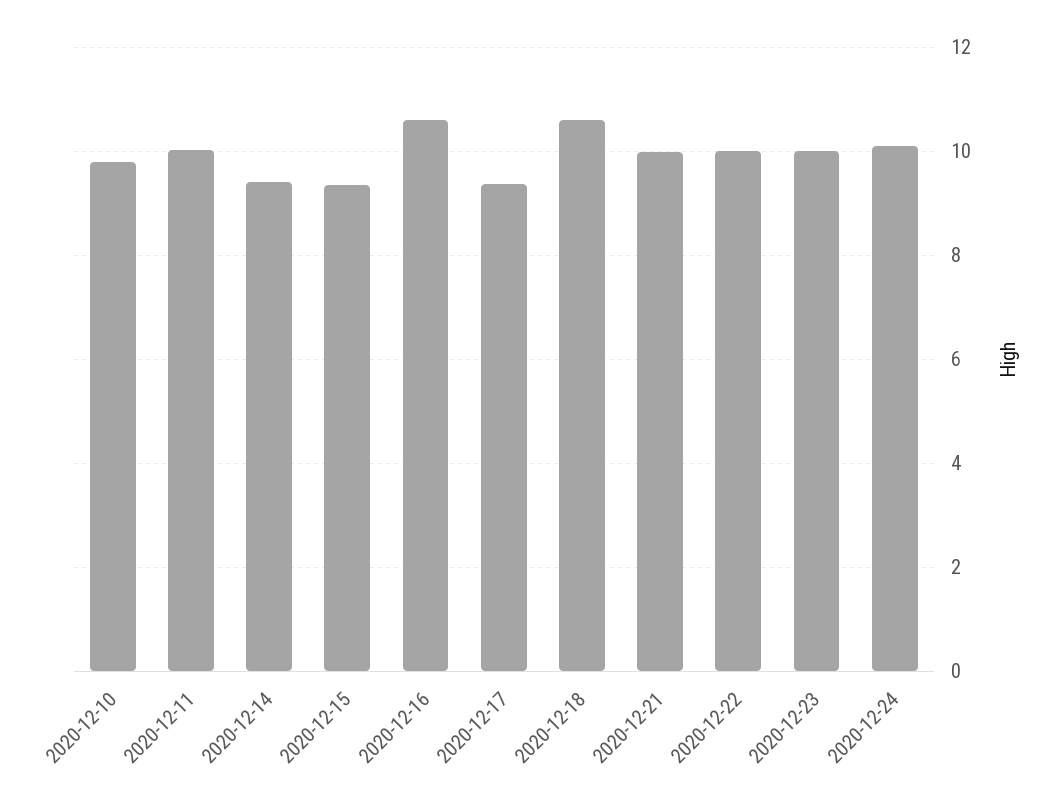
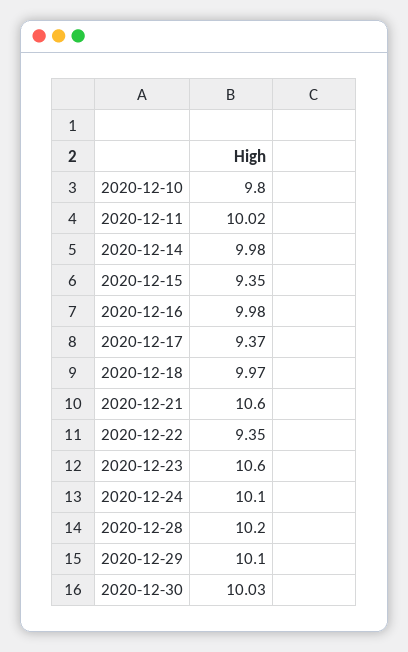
2020-12-14: 9.4 -> 9.98
2020-12-16: 10.6 -> 9.98
2020-12-18: 10.6 -> 9.97
2020-12-21: 10 -> 10.6
2020-12-22: 10 -> 9.35
2020-12-23: 10 -> 10.6
2020-12-28: none -> 10.2
2020-12-29: none -> 10.1
2020-12-30: none -> 10.03

